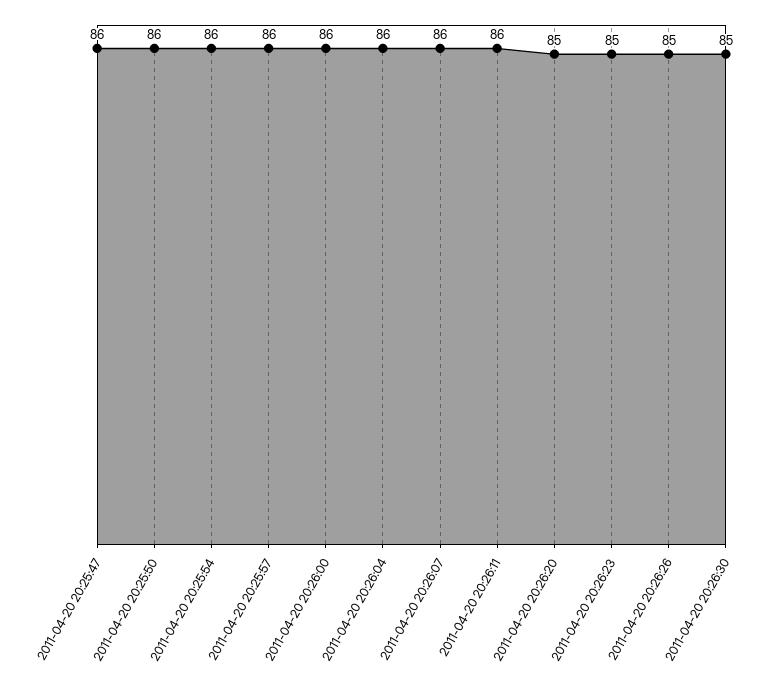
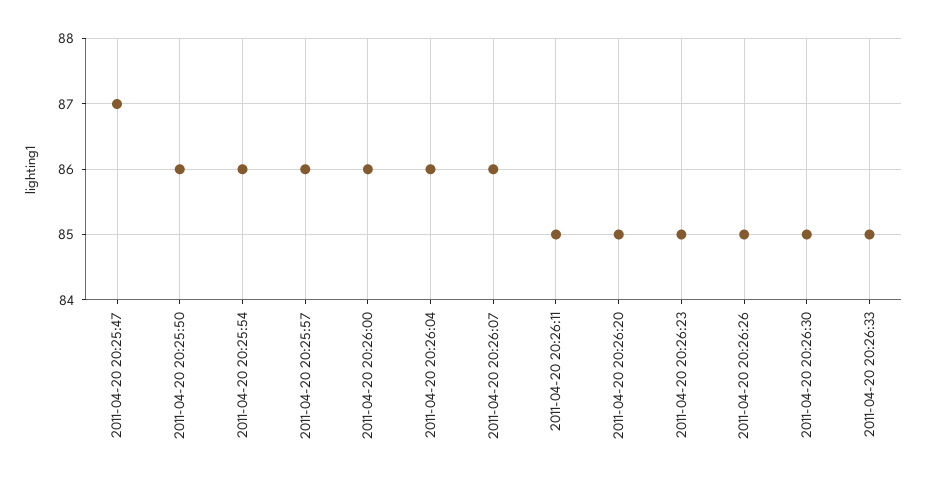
2011-04-20 20:25:47: 86 -> 87
2011-04-20 20:26:11: 86 -> 85
2011-04-20 20:26:33: none -> 85

